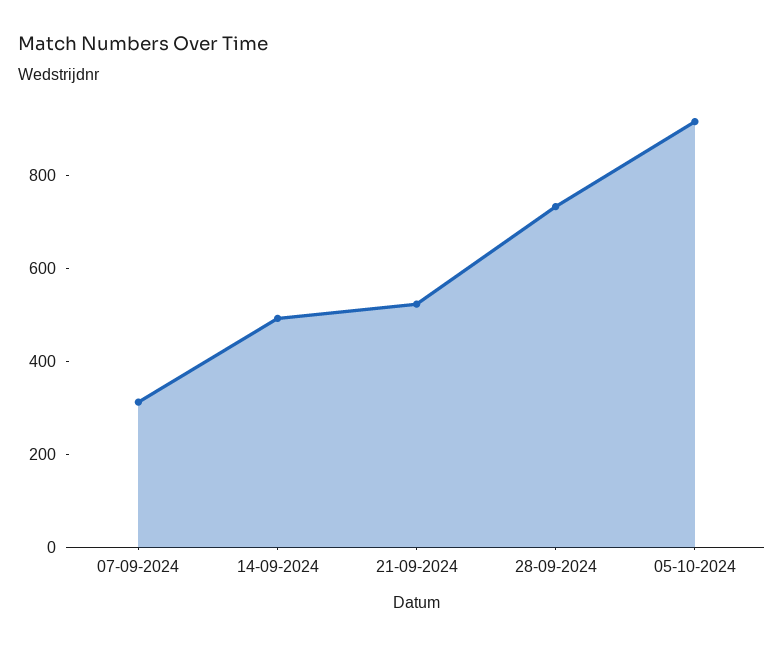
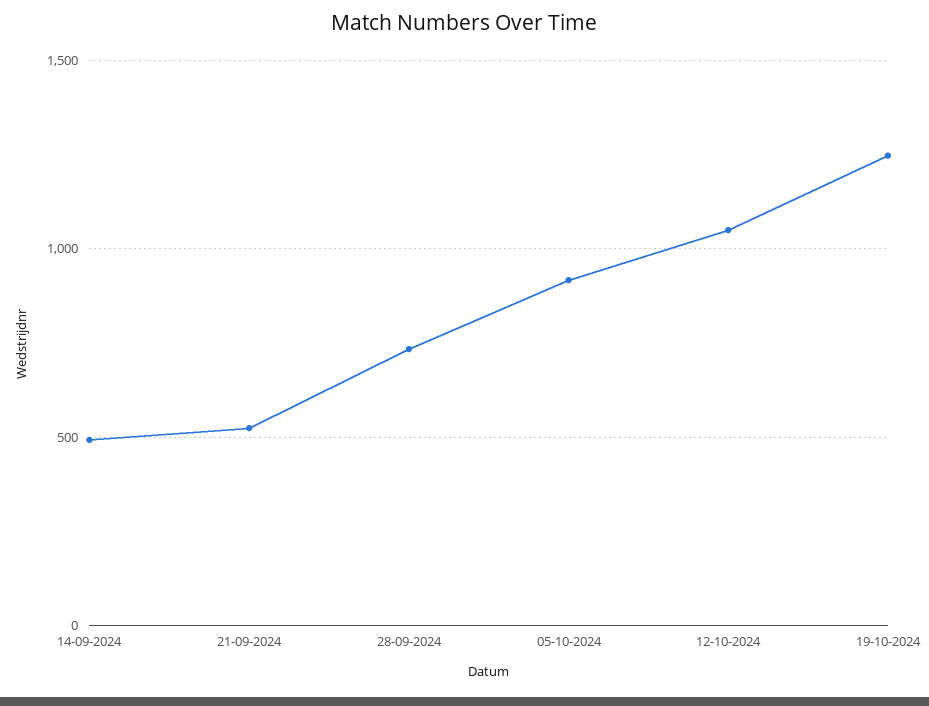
07-09-2024: 300 -> none
12-10-2024: none -> 1050
19-10-2024: none -> 1250

